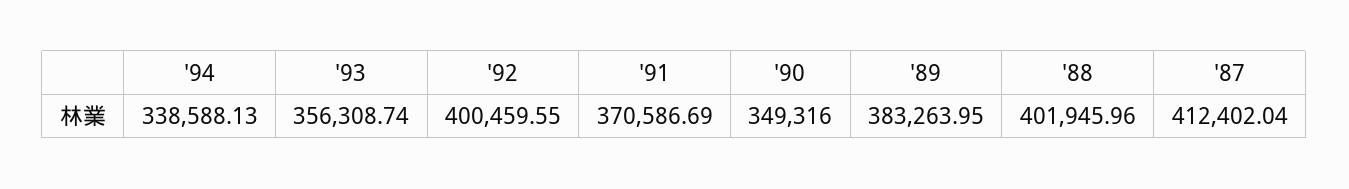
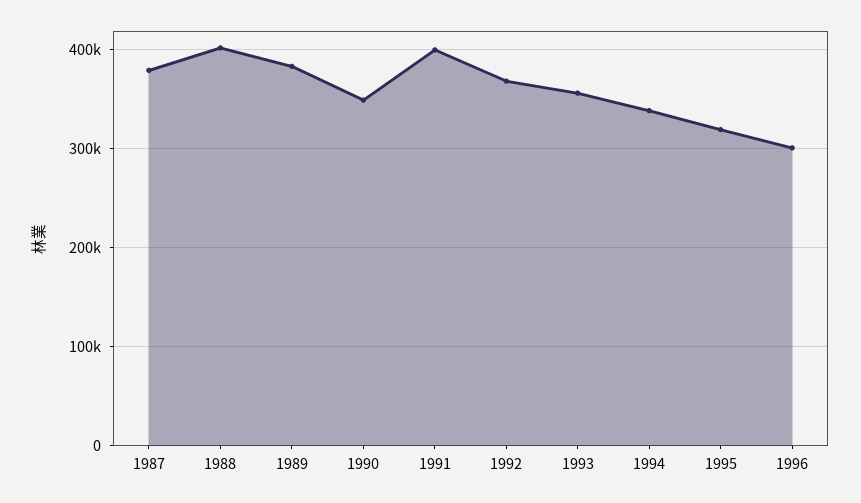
'92: 400459.55 -> 370000
'91: 370586.69 -> 400000
'87: 412402.04 -> 380000
1995: none -> 320000
1996: none -> 300000

